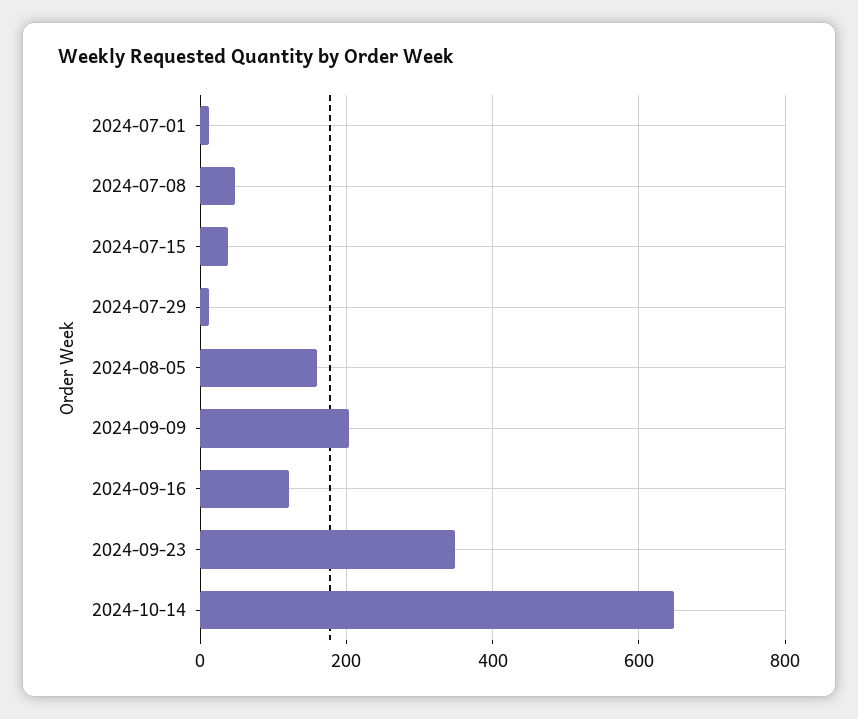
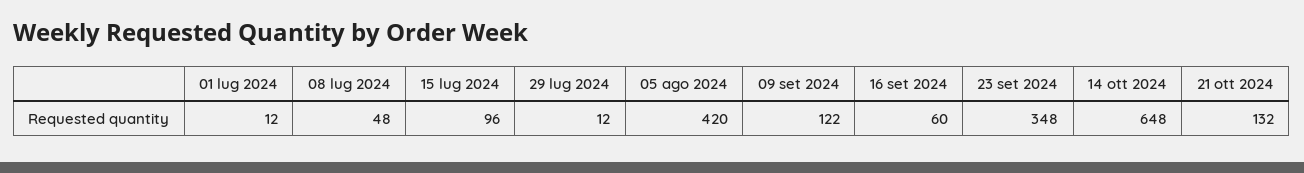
2024-07-15: 40 -> 96
2024-08-05: 160 -> 420
2024-09-09: 200 -> 122
2024-09-16: 120 -> 60
21 ott 2024: none -> 132

